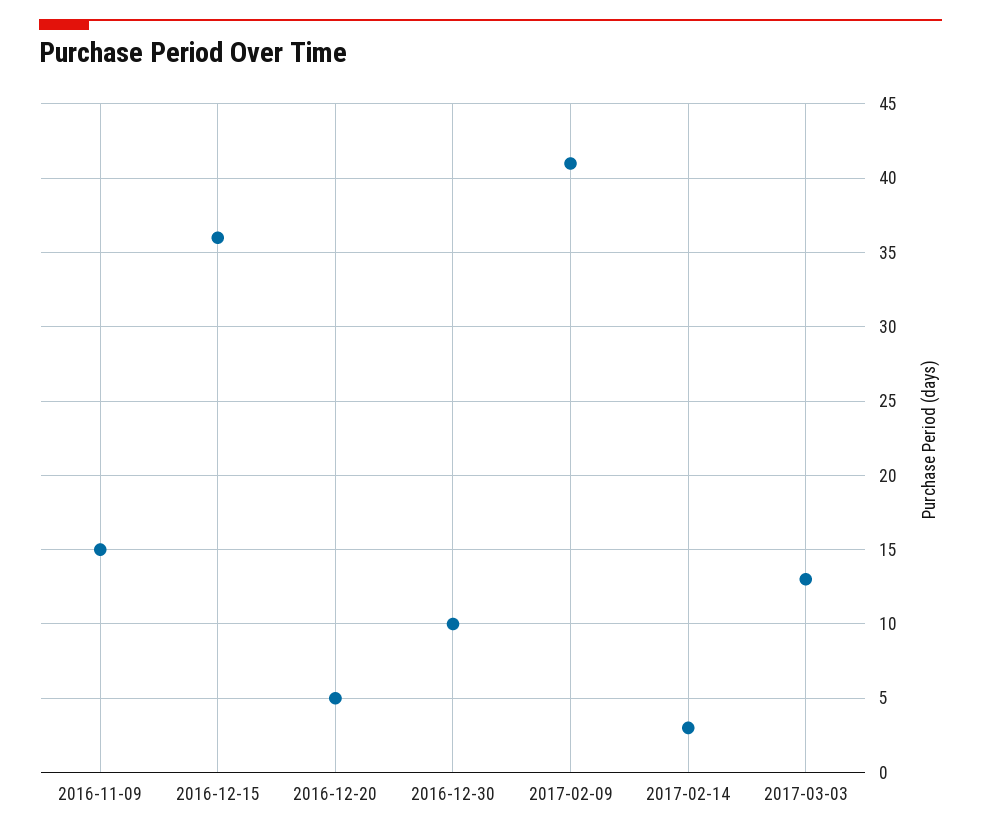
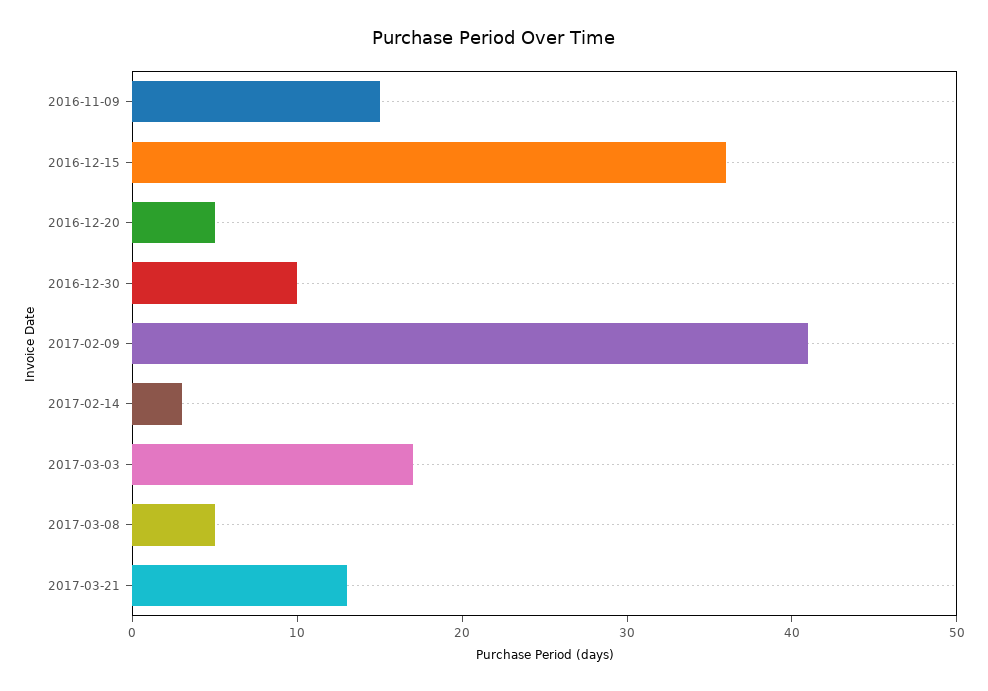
2017-03-03: 13 -> 17
2017-03-08: none -> 5
2017-03-21: none -> 13

